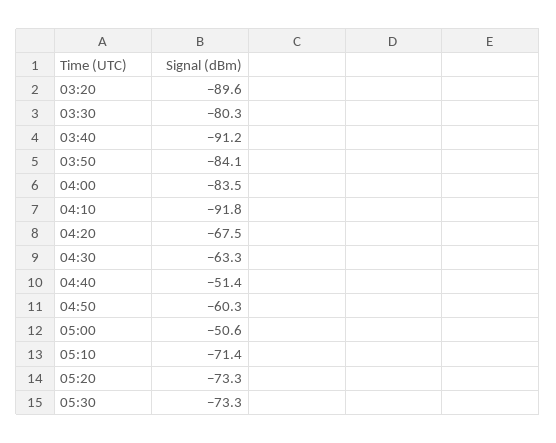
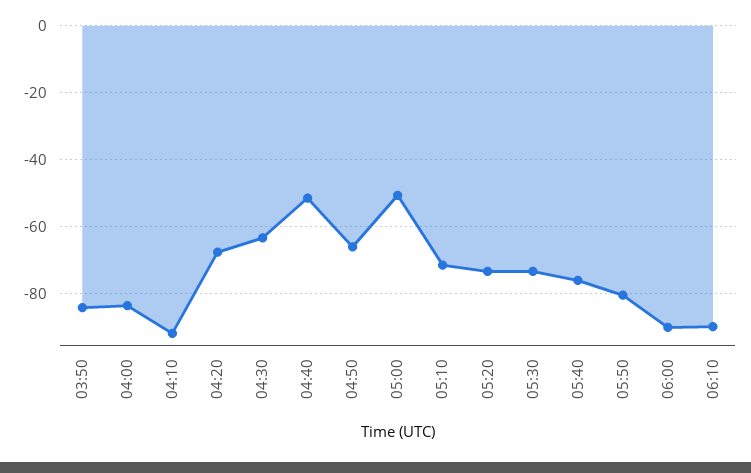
03:20: -89.6 -> none
03:30: -80.3 -> none
03:40: -91.2 -> none
04:50: -60.3 -> -66
05:40: none -> -76
05:50: none -> -80
06:00: none -> -90
06:10: none -> -90

